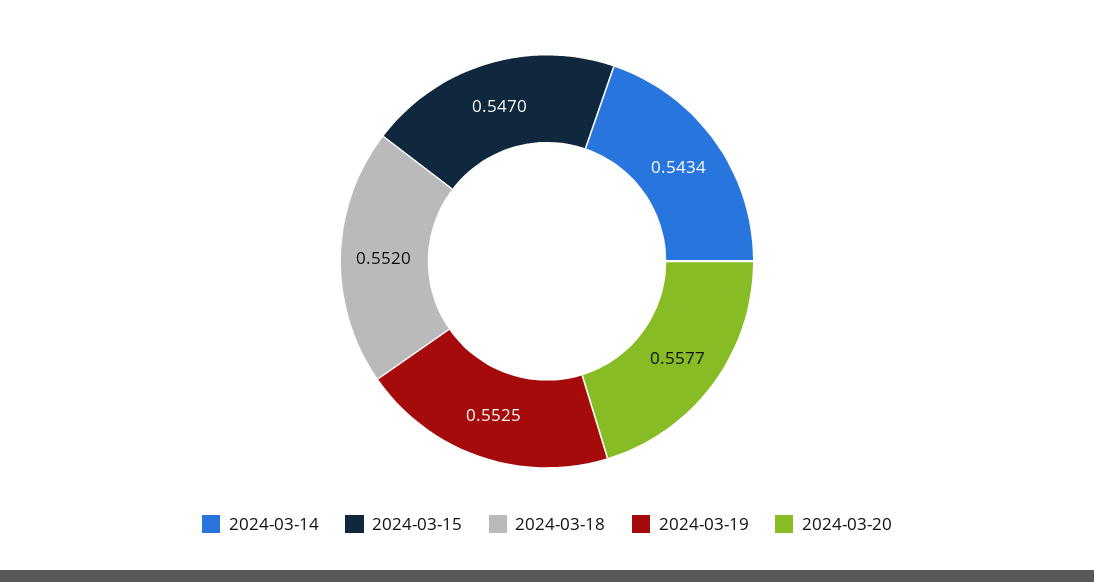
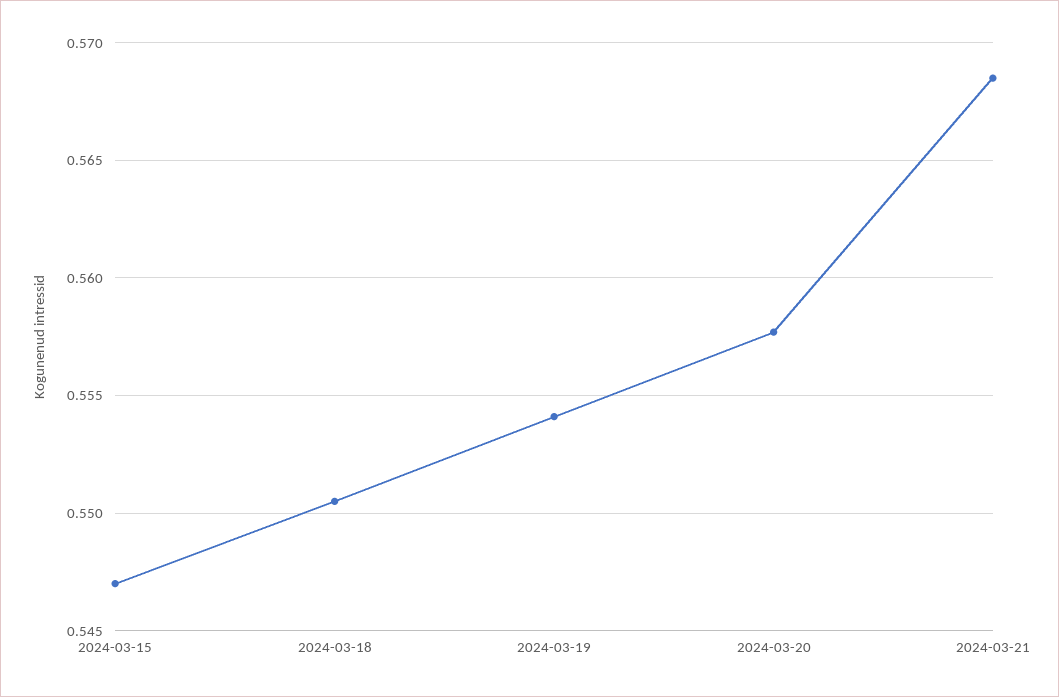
2024-03-14: 0.5434 -> none
2024-03-18: 0.552 -> 0.5505
2024-03-19: 0.5525 -> 0.554
2024-03-21: none -> 0.5685

